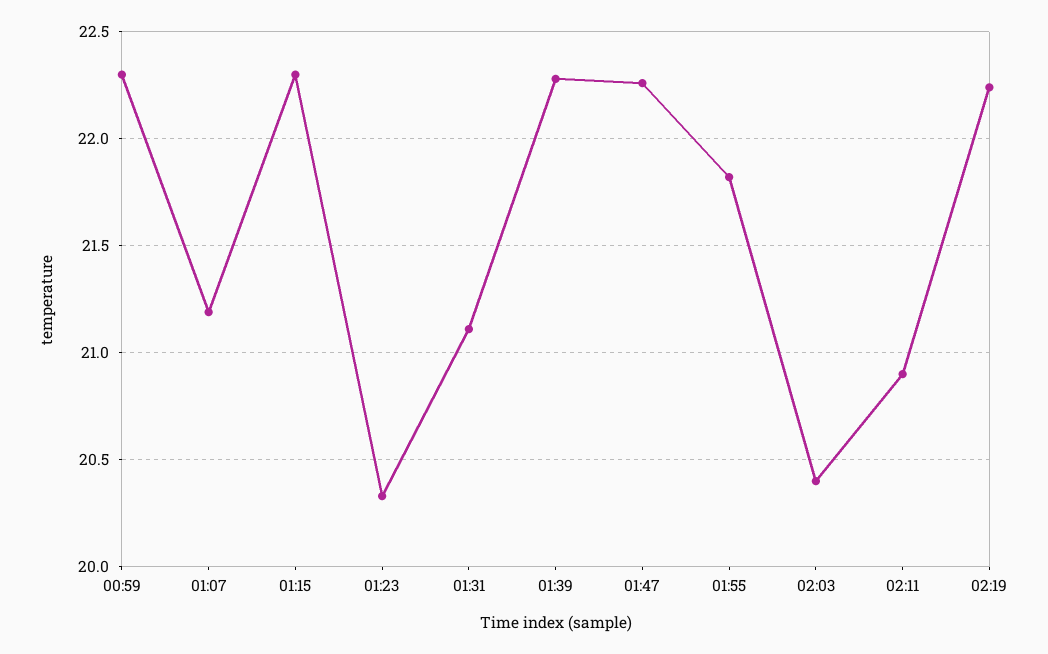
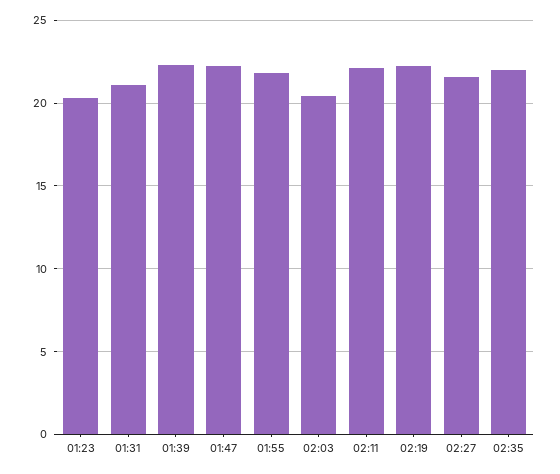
00:59: 22.3 -> none
01:07: 21.2 -> none
01:15: 22.3 -> none
02:11: 20.9 -> 22
02:27: none -> 21.5
02:35: none -> 22

